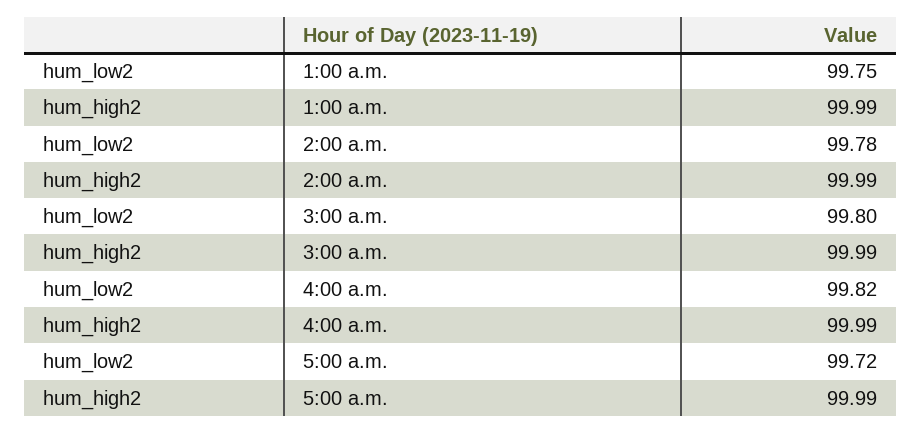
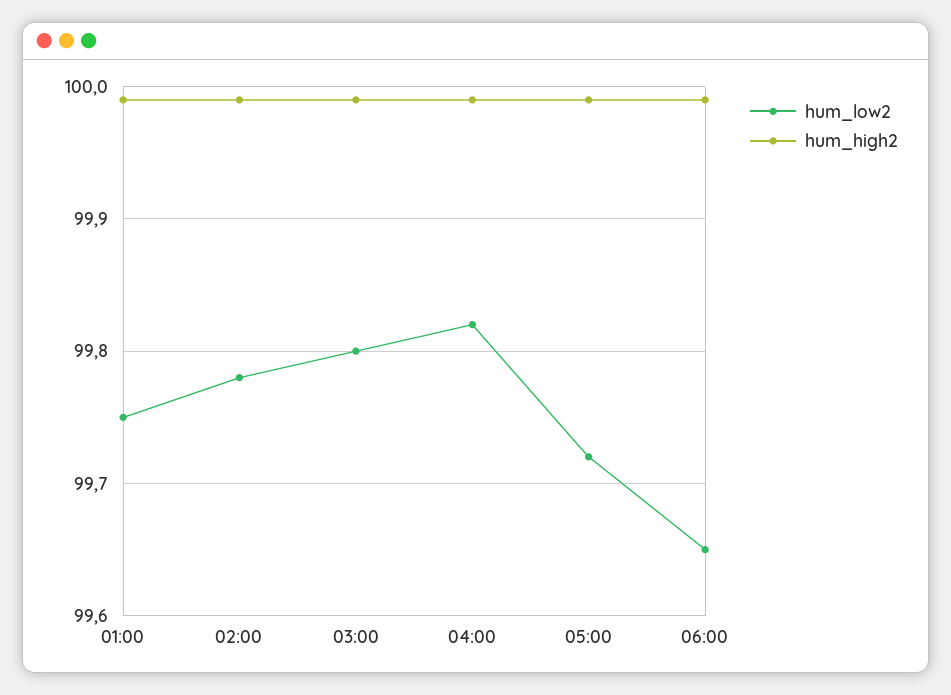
hum_low2, 06:00: none -> 99.65
hum_high2, 06:00: none -> 99.99

